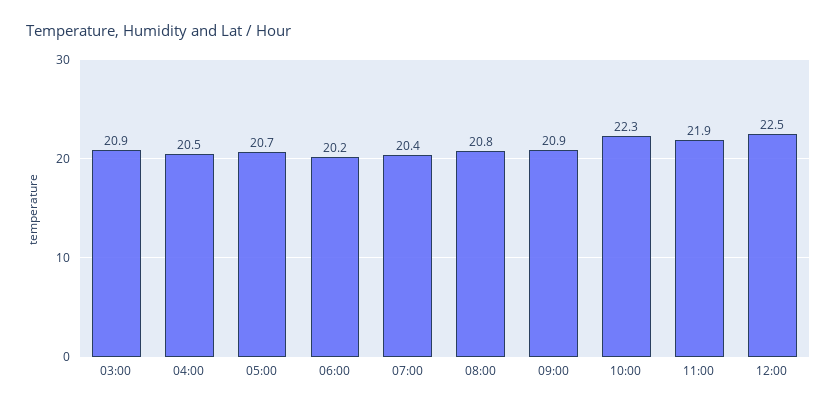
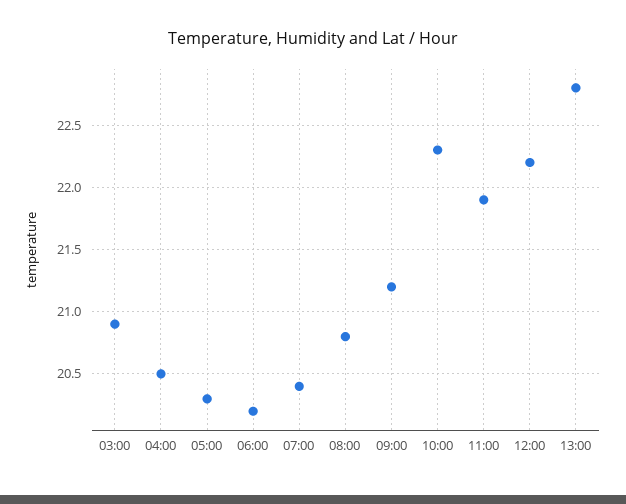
05:00: 20.7 -> 20.3
09:00: 20.9 -> 21.2
12:00: 22.5 -> 22.2
13:00: none -> 22.8

